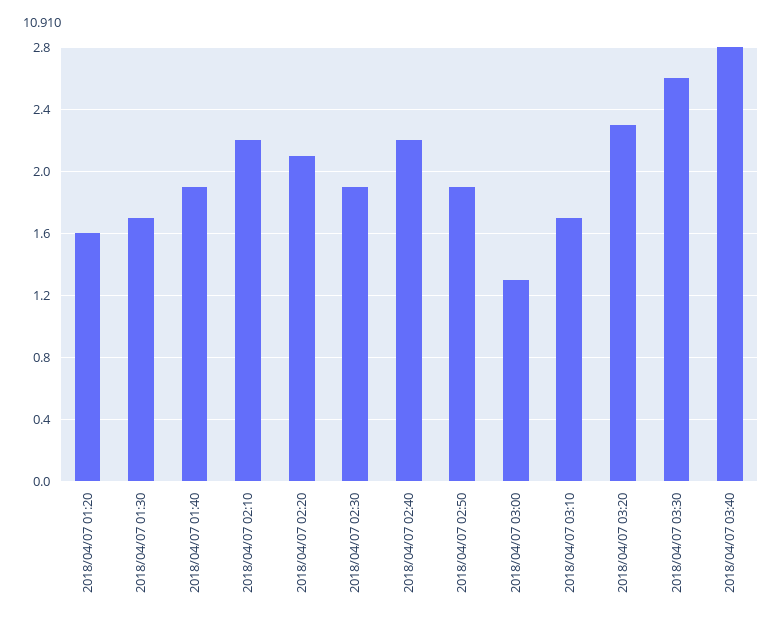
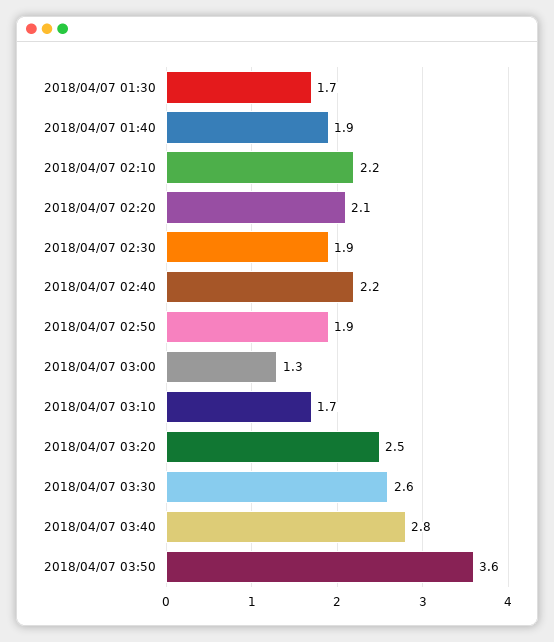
2018/04/07 01:20: 1.6 -> none
2018/04/07 03:20: 2.3 -> 2.5
2018/04/07 03:50: none -> 3.6

